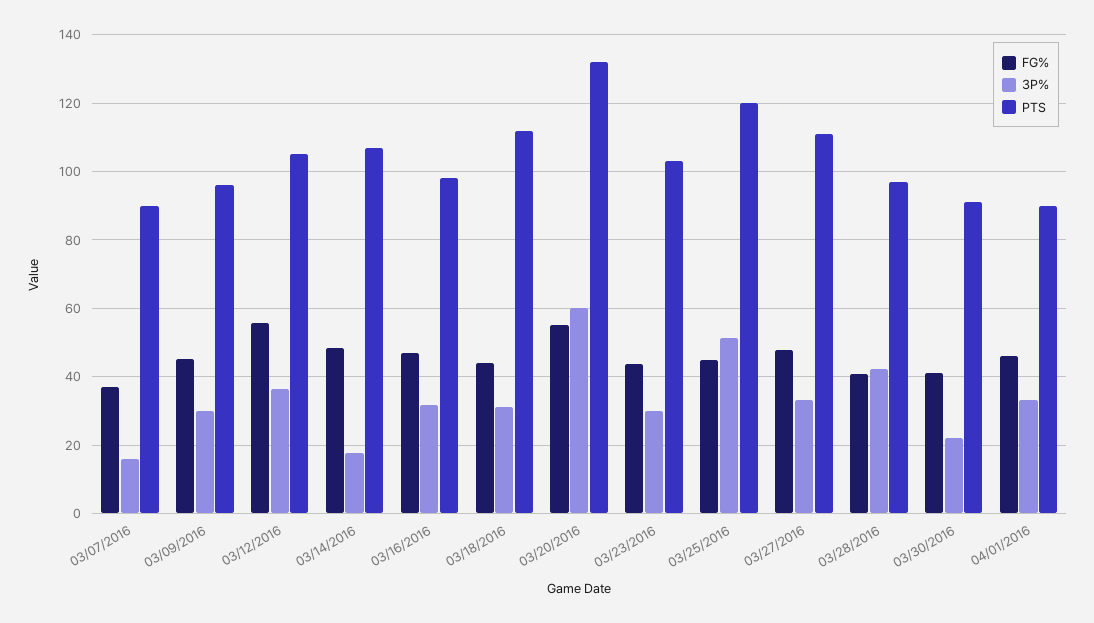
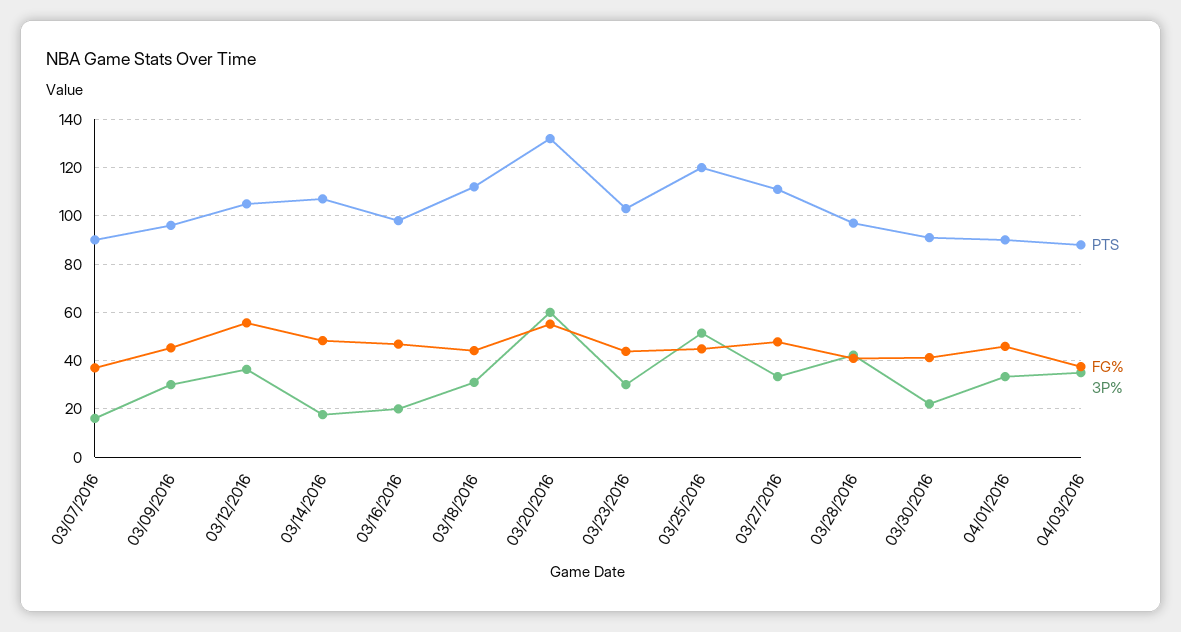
3P%, 03/16/2016: 32 -> 20
PTS, 04/03/2016: none -> 87.5
FG%, 04/03/2016: none -> 37.5
3P%, 04/03/2016: none -> 35

